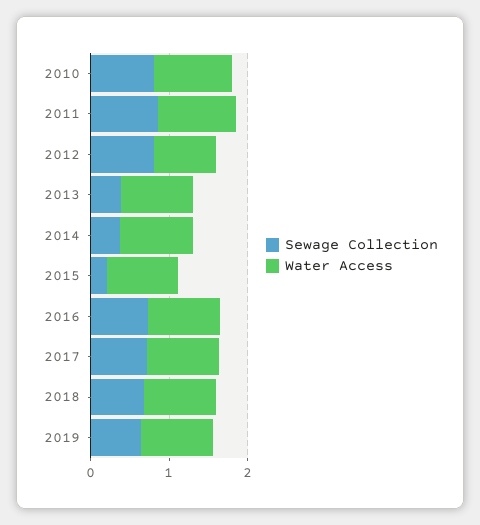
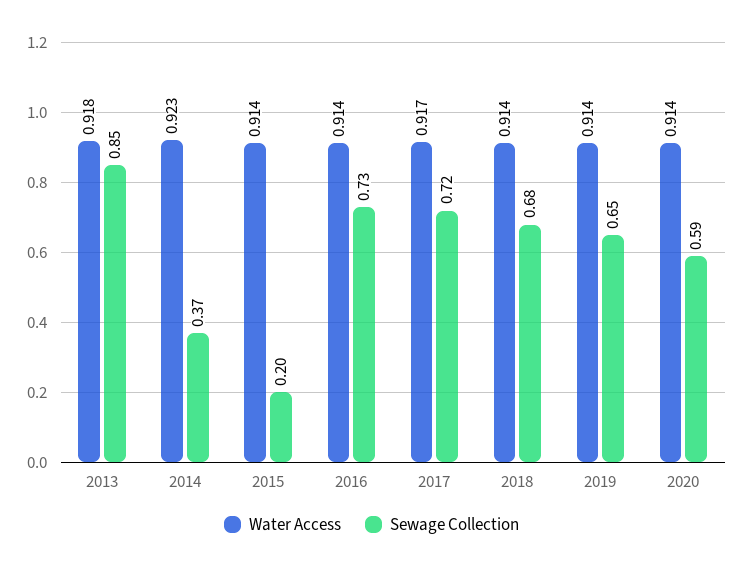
Sewage Collection, 2010: 0.8 -> none
Water Access, 2010: 1 -> none
Sewage Collection, 2011: 0.8 -> none
Water Access, 2011: 1 -> none
Sewage Collection, 2012: 0.8 -> none
Water Access, 2012: 0.8 -> none
Sewage Collection, 2013: 0.4 -> 0.85
Water Access, 2020: none -> 0.914
Sewage Collection, 2020: none -> 0.59

